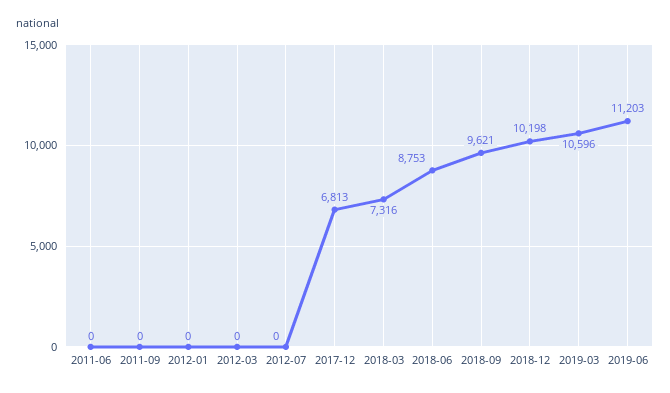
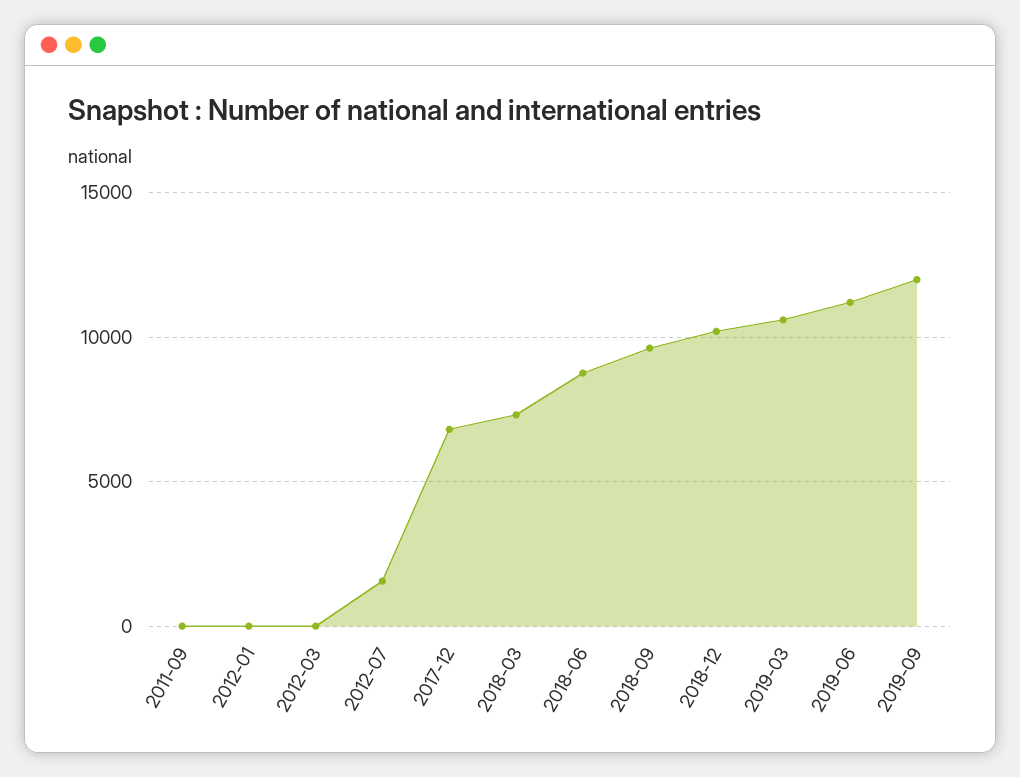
2011-06: 0 -> none
2012-07: 0 -> 1500
2019-09: none -> 12000

